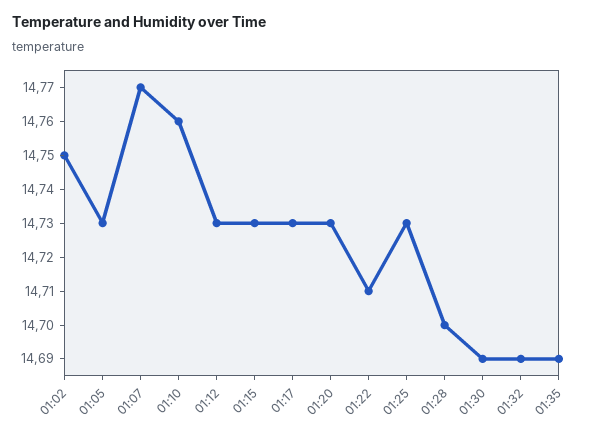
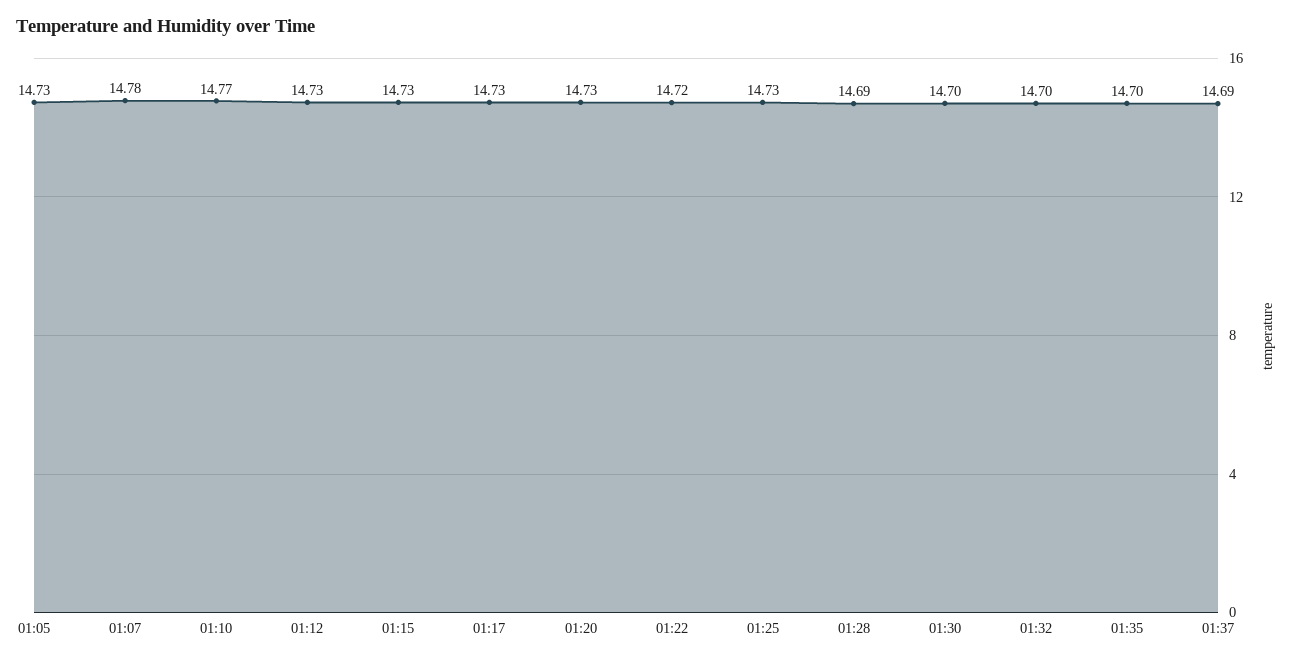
01:02: 14.75 -> none
01:07: 14.77 -> 14.78
01:10: 14.76 -> 14.77
01:22: 14.71 -> 14.72
01:28: 14.7 -> 14.69
01:30: 14.69 -> 14.7
01:32: 14.69 -> 14.7
01:35: 14.69 -> 14.7
01:37: none -> 14.69

